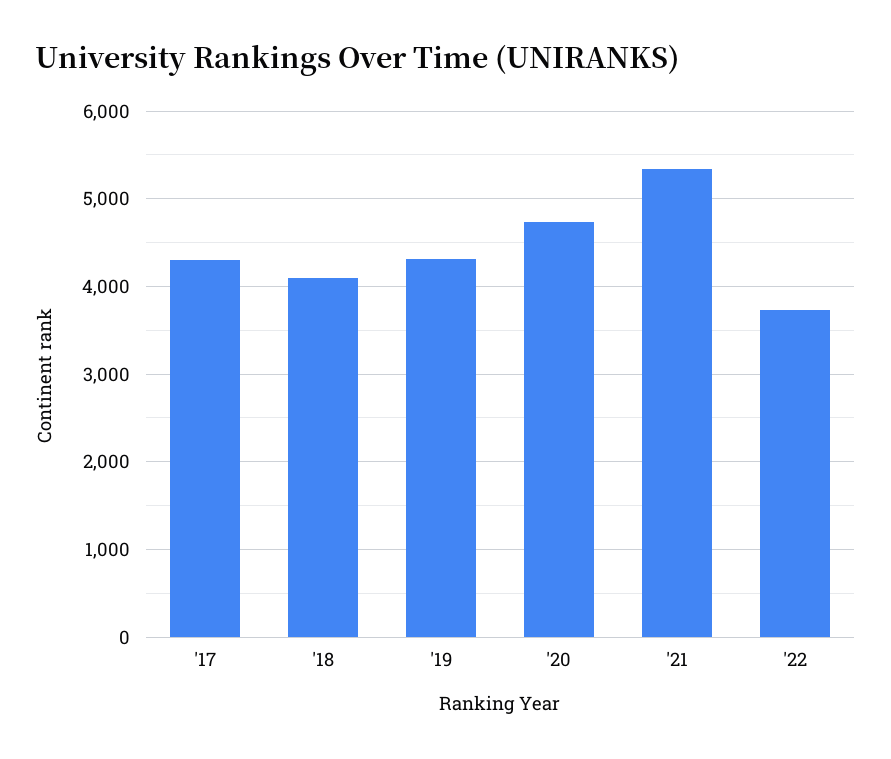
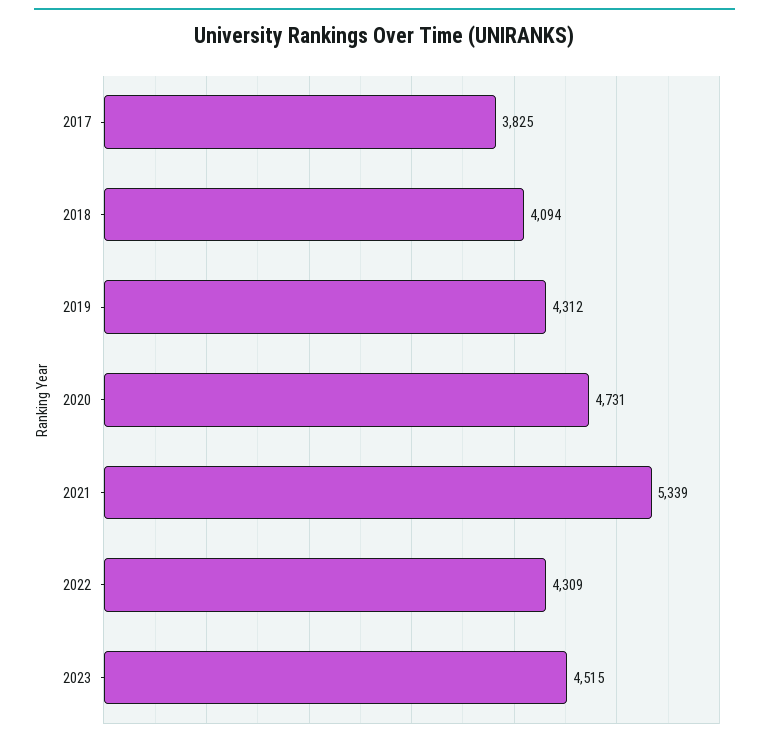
'17: 4300 -> 3825
'22: 3700 -> 4309
2023: none -> 4515

